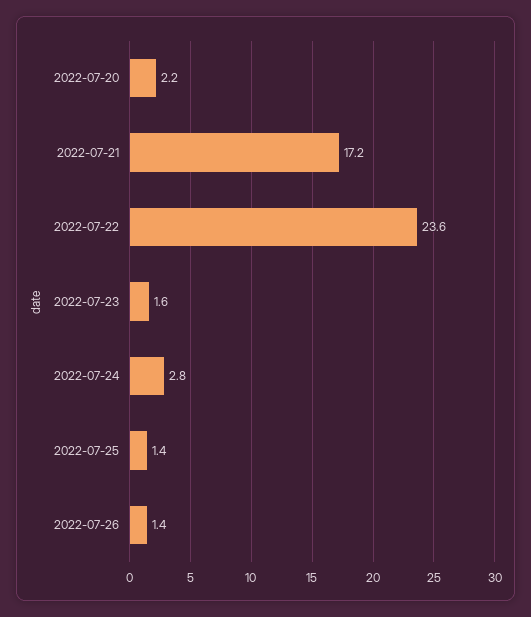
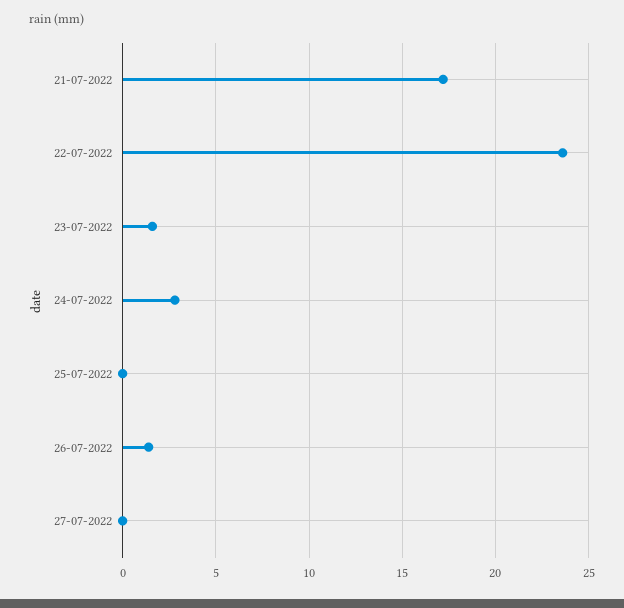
2022-07-20: 2.2 -> none
2022-07-25: 1.4 -> 0
27-07-2022: none -> 0

